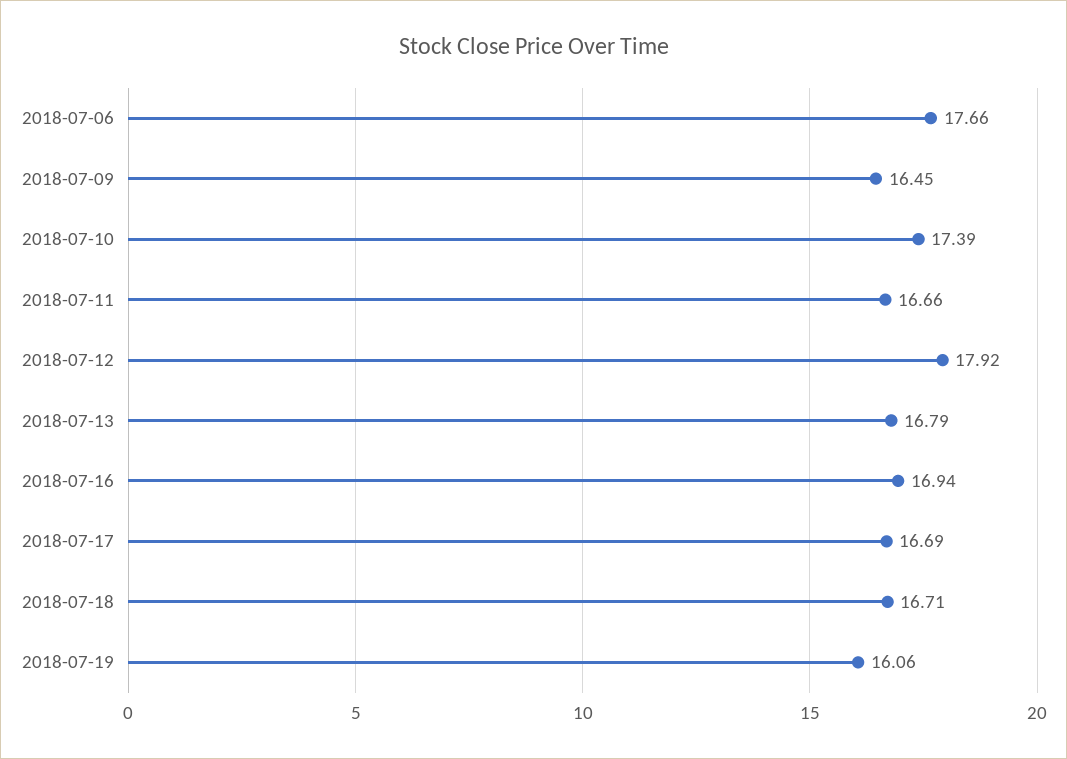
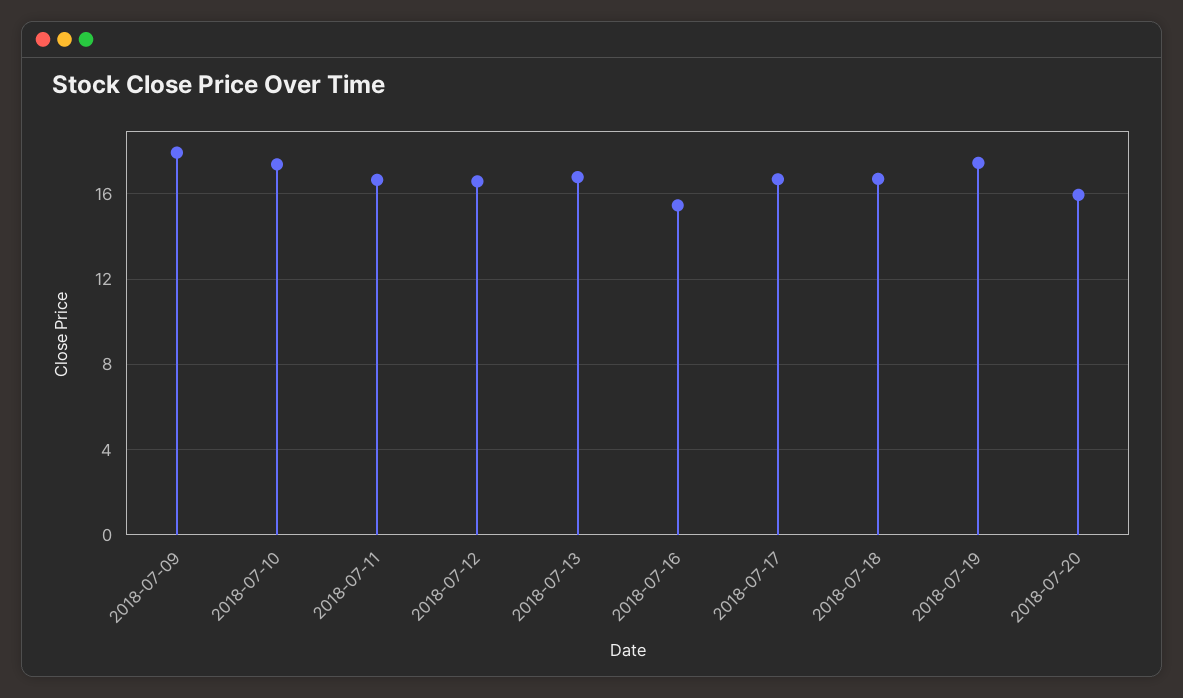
2018-07-06: 17.66 -> none
2018-07-09: 16.45 -> 18
2018-07-12: 17.92 -> 16.5
2018-07-16: 16.94 -> 15.5
2018-07-19: 16.06 -> 17.5
2018-07-20: none -> 16

